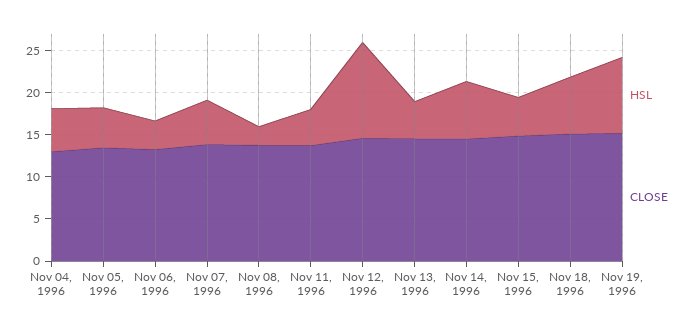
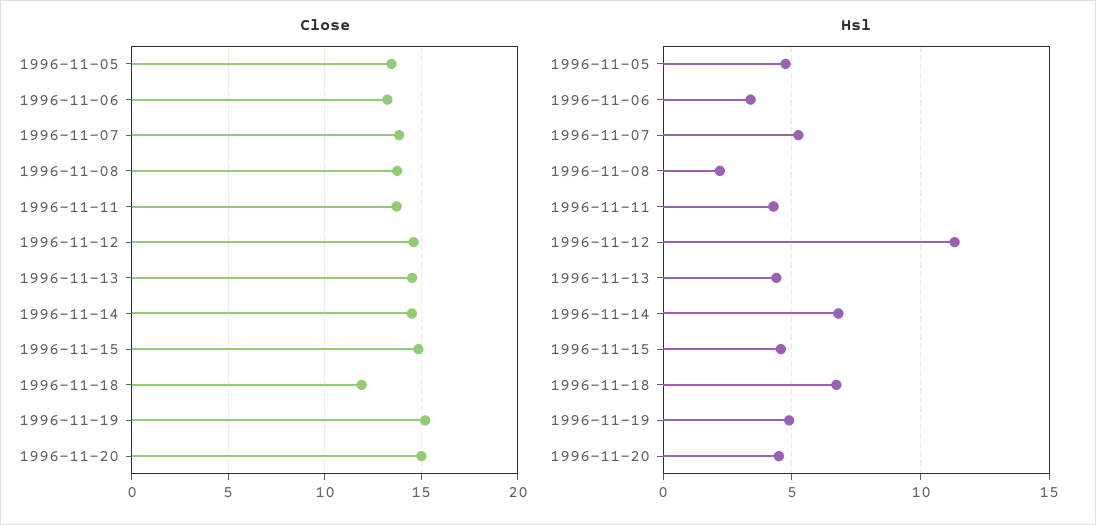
HSL, Nov 04, 1996: 5 -> none
CLOSE, Nov 04, 1996: 13 -> none
CLOSE, Nov 18, 1996: 15 -> 12
HSL, Nov 19, 1996: 9 -> 5
CLOSE, 1996-11-20: none -> 15
HSL, 1996-11-20: none -> 4.5

